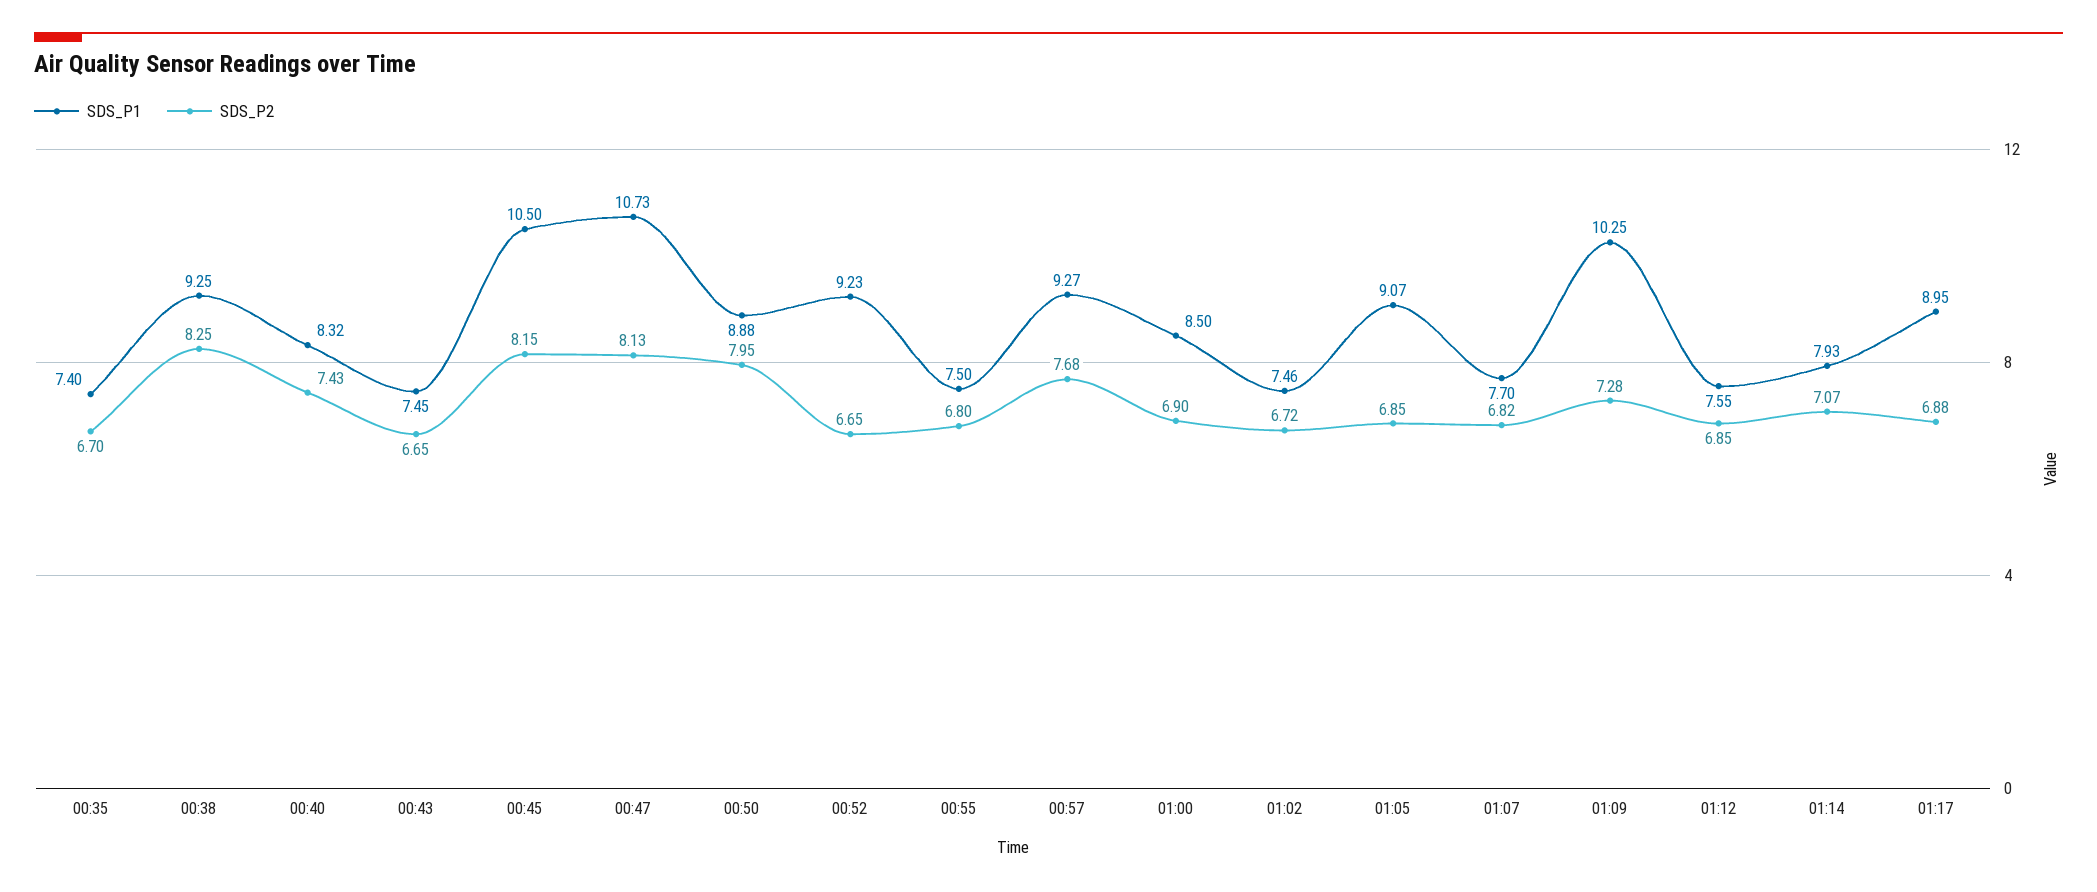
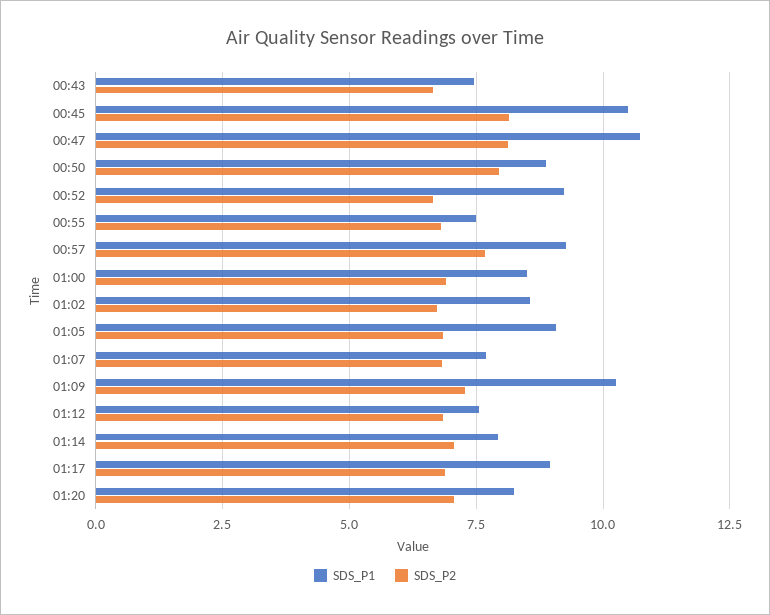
SDS_P1, 00:35: 7.4 -> none
SDS_P2, 00:35: 6.7 -> none
SDS_P1, 00:38: 9.25 -> none
SDS_P2, 00:38: 8.25 -> none
SDS_P1, 00:40: 8.32 -> none
SDS_P2, 00:40: 7.43 -> none
SDS_P1, 01:02: 7.46 -> 8.5
SDS_P1, 01:20: none -> 8.25
SDS_P2, 01:20: none -> 7

